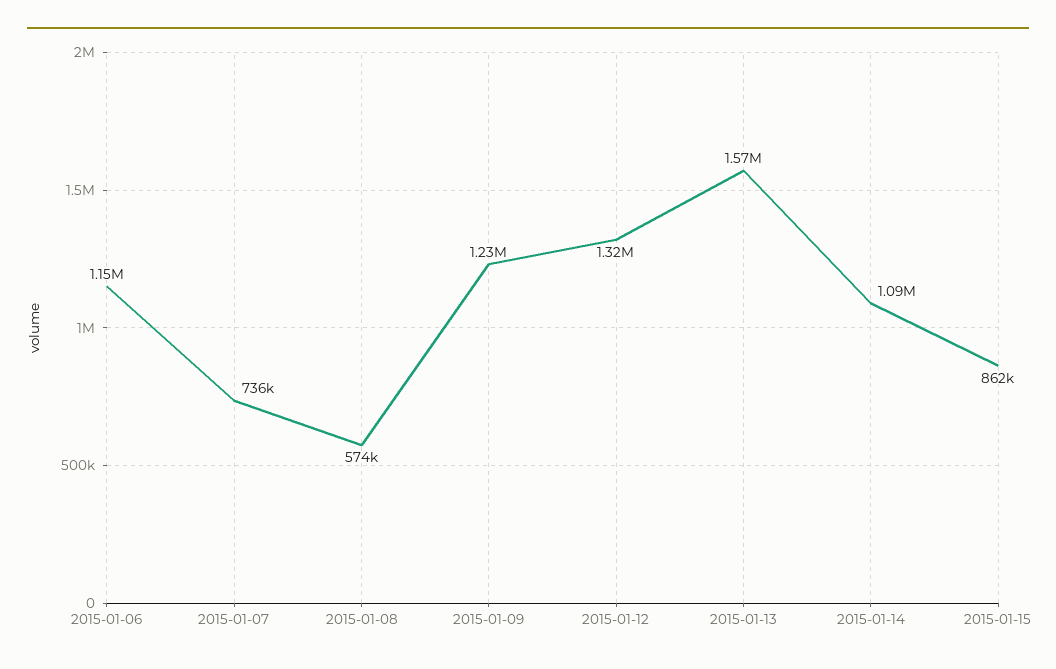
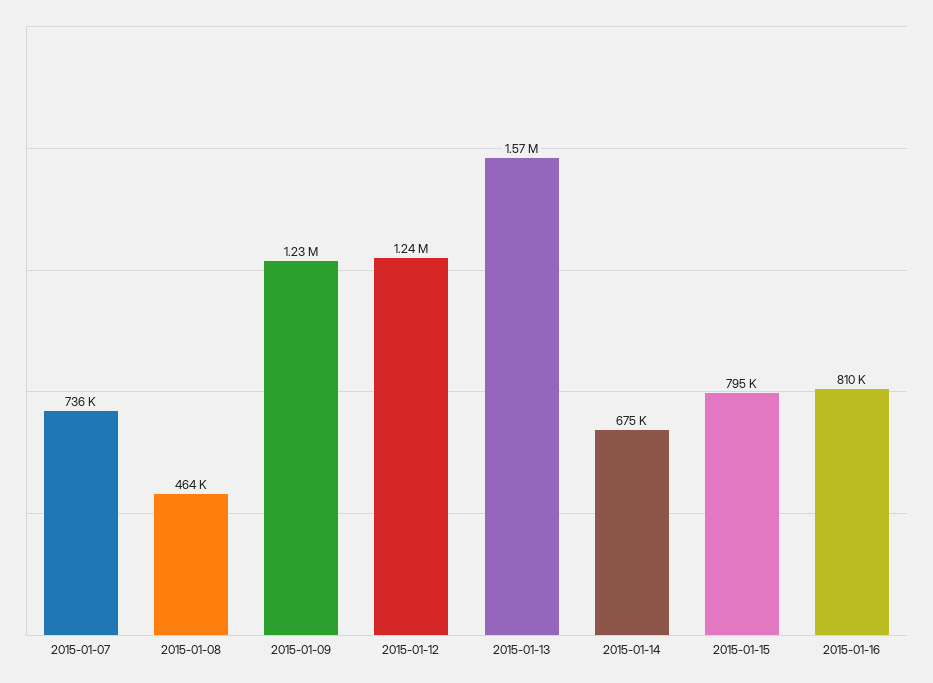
2015-01-06: 1150000 -> none
2015-01-08: 574000 -> 464000
2015-01-12: 1320000 -> 1240000
2015-01-14: 1090000 -> 675000
2015-01-15: 862000 -> 795000
2015-01-16: none -> 810000

